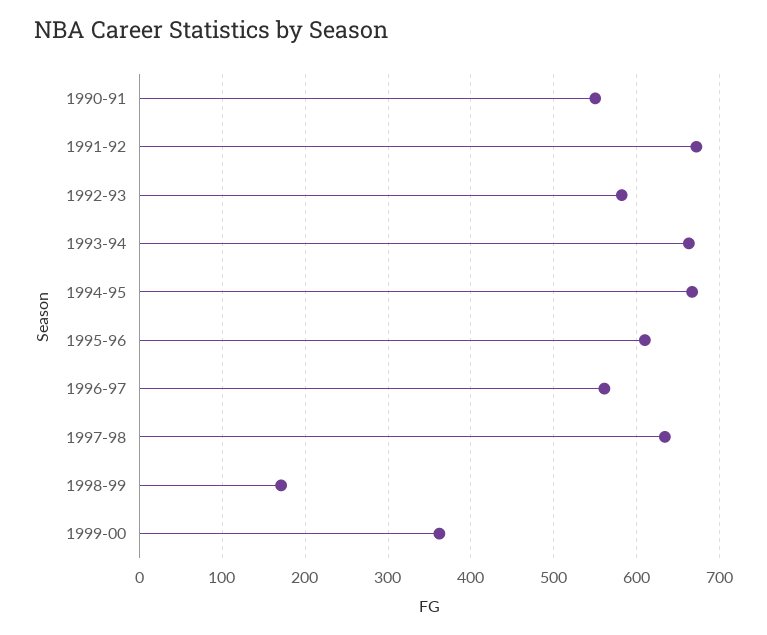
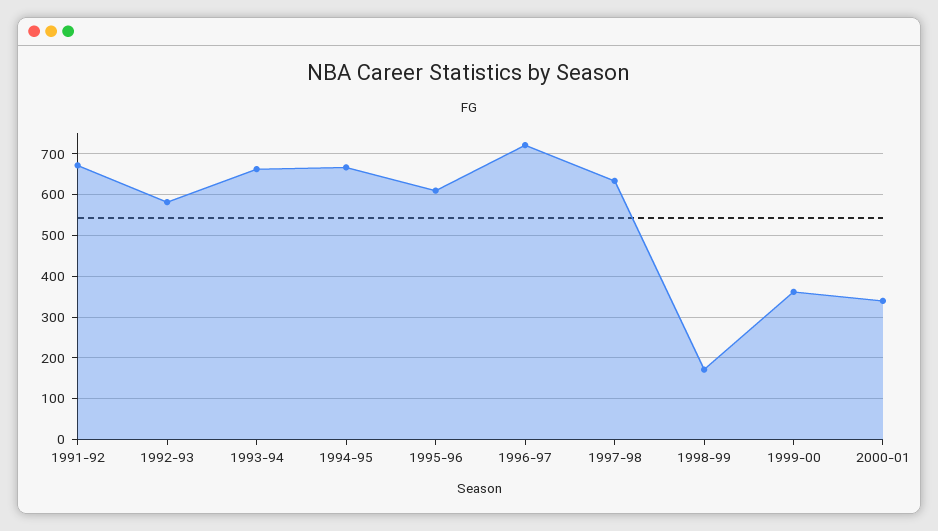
1990-91: 550 -> none
1996-97: 560 -> 720
2000-01: none -> 340

